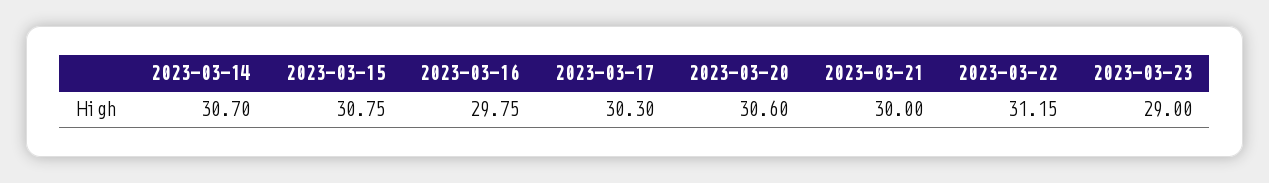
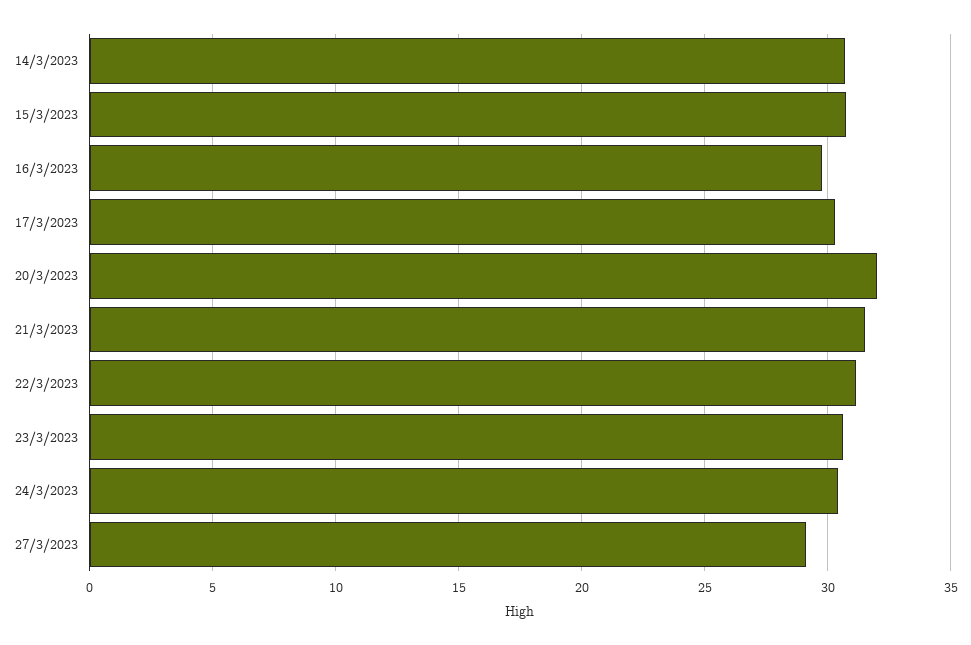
2023-03-20: 30.6 -> 32
2023-03-21: 30 -> 31.5
2023-03-23: 29 -> 30.5
24/3/2023: none -> 30.5
27/3/2023: none -> 29

